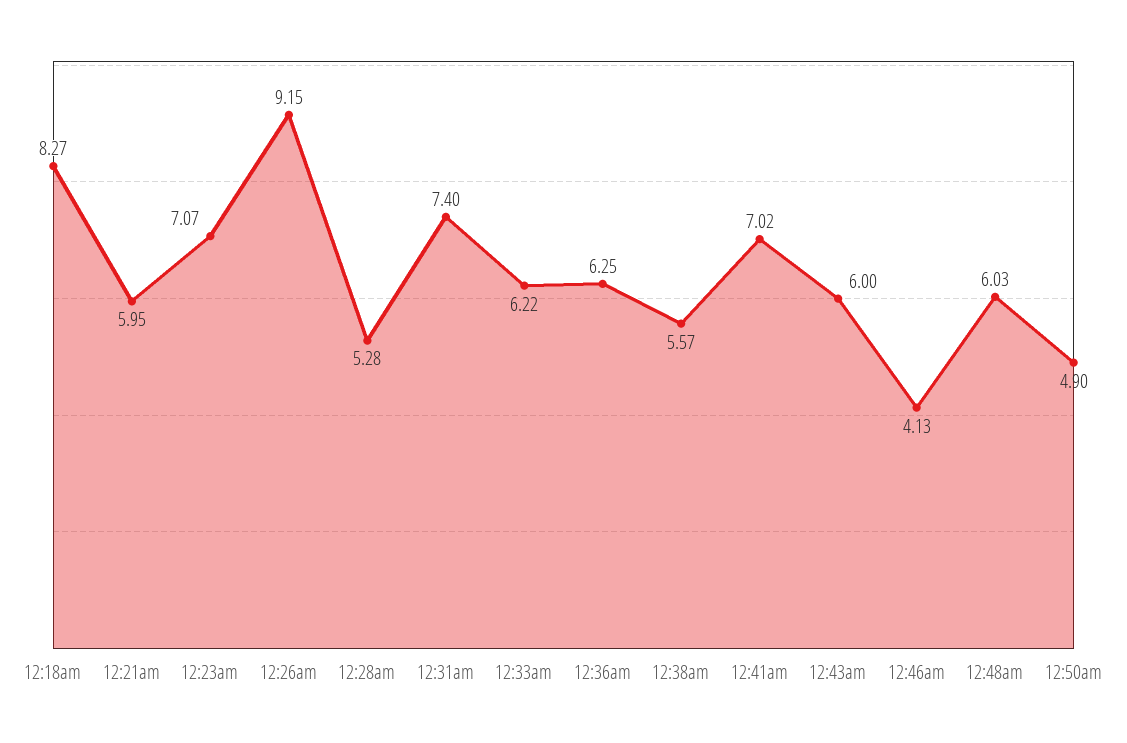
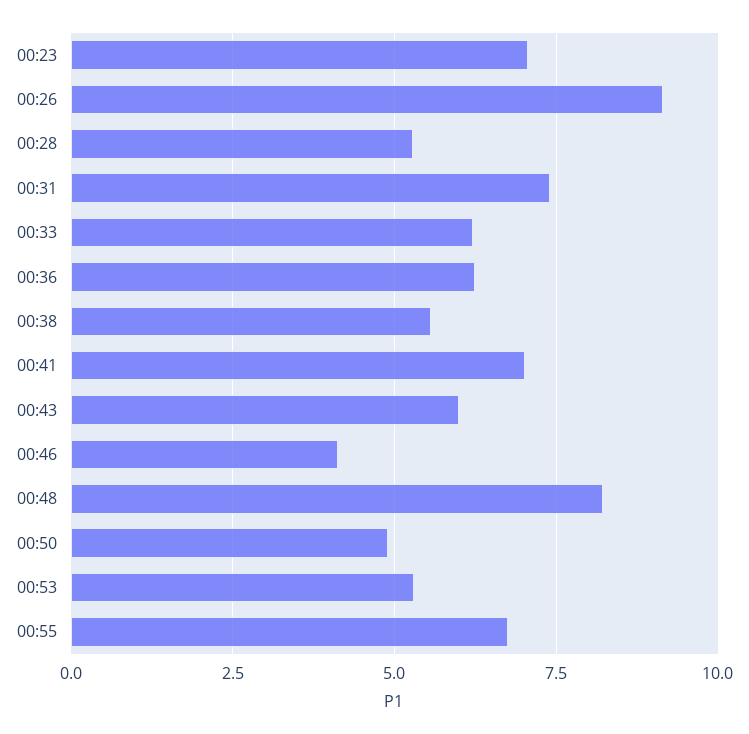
12:18am: 8.27 -> none
12:21am: 5.95 -> none
12:48am: 6.03 -> 8.25
00:53: none -> 5.25
00:55: none -> 6.75

